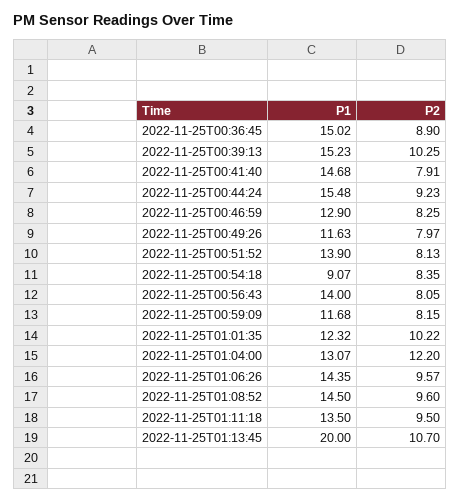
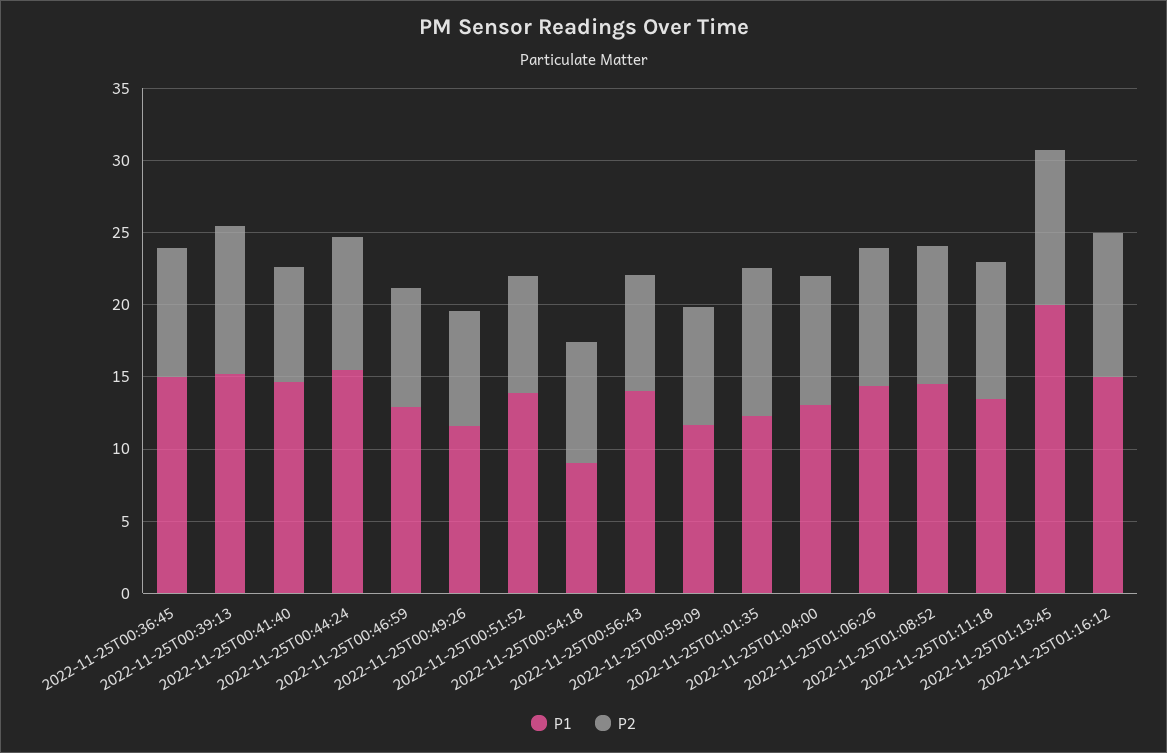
P2, 2022-11-25T01:04:00: 12.2 -> 9
P1, 2022-11-25T01:16:12: none -> 15
P2, 2022-11-25T01:16:12: none -> 10

